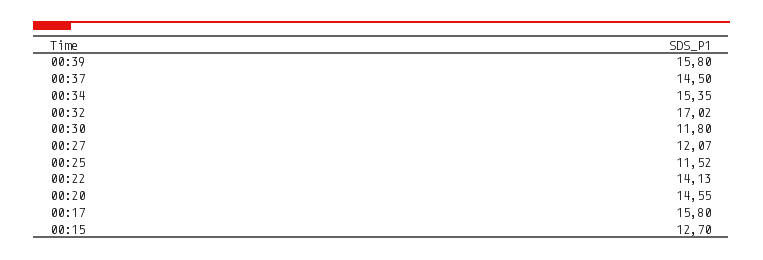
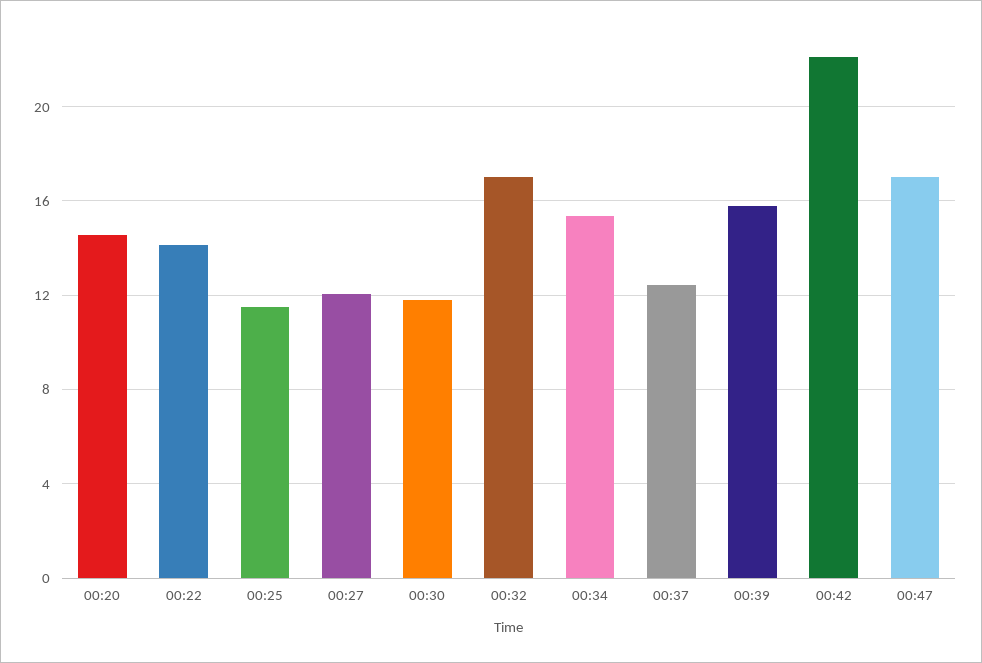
00:37: 14.5 -> 12.5
00:17: 15.8 -> none
00:15: 12.7 -> none
00:42: none -> 22
00:47: none -> 17

